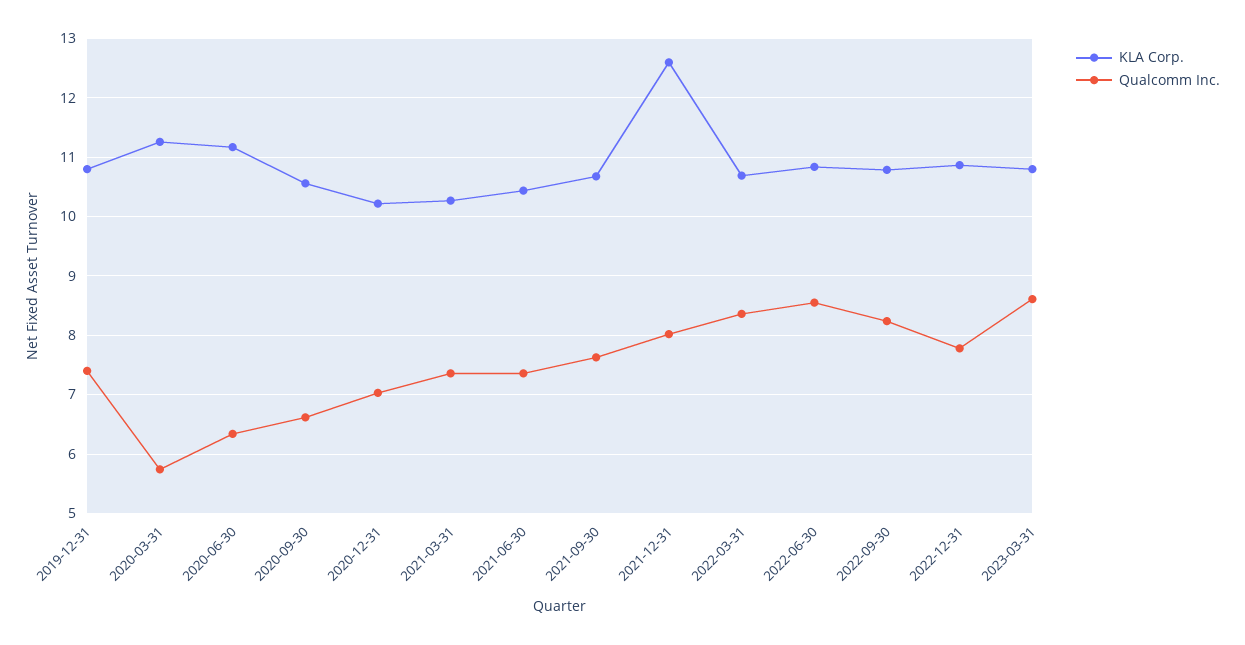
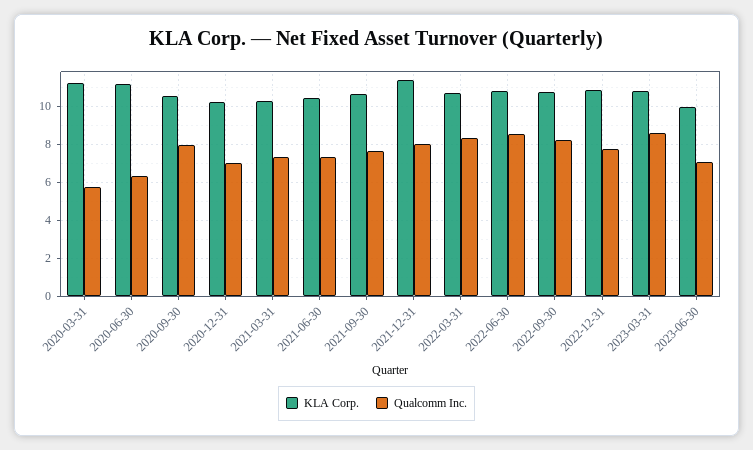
KLA Corp., 2019-12-31: 10.8 -> none
Qualcomm Inc., 2019-12-31: 7.4 -> none
Qualcomm Inc., 2020-09-30: 6.6 -> 8
KLA Corp., 2021-12-31: 12.6 -> 11.5
KLA Corp., 2023-06-30: none -> 10
Qualcomm Inc., 2023-06-30: none -> 7

